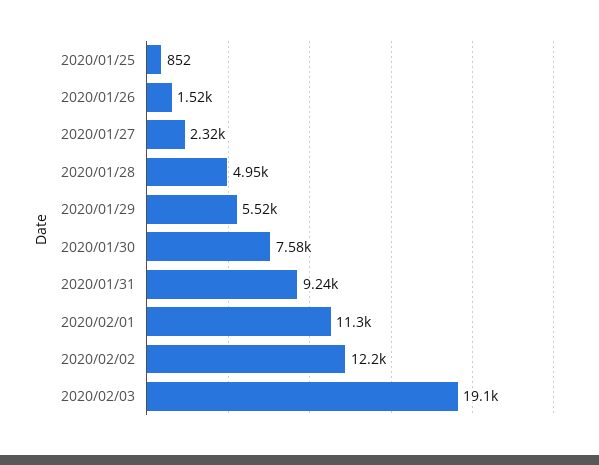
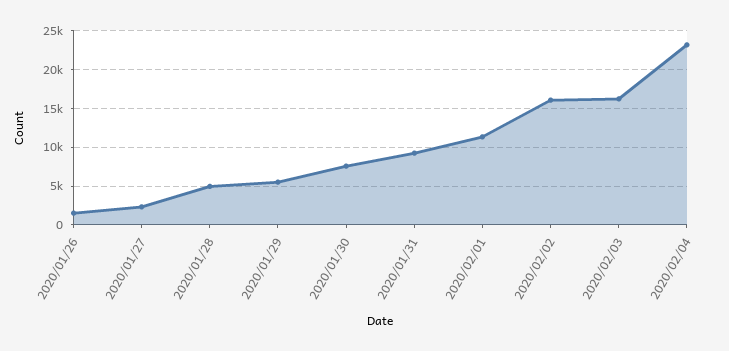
2020/01/25: 852 -> none
2020/02/02: 12200 -> 16000
2020/02/03: 19100 -> 16000
2020/02/04: none -> 23000

